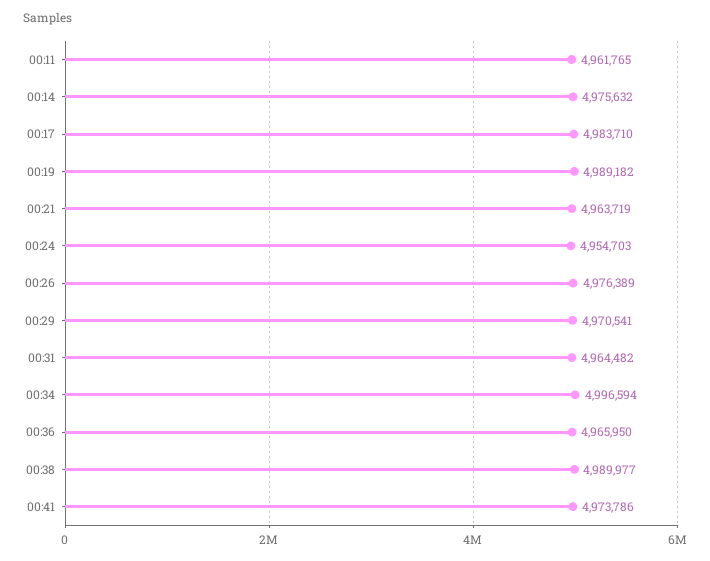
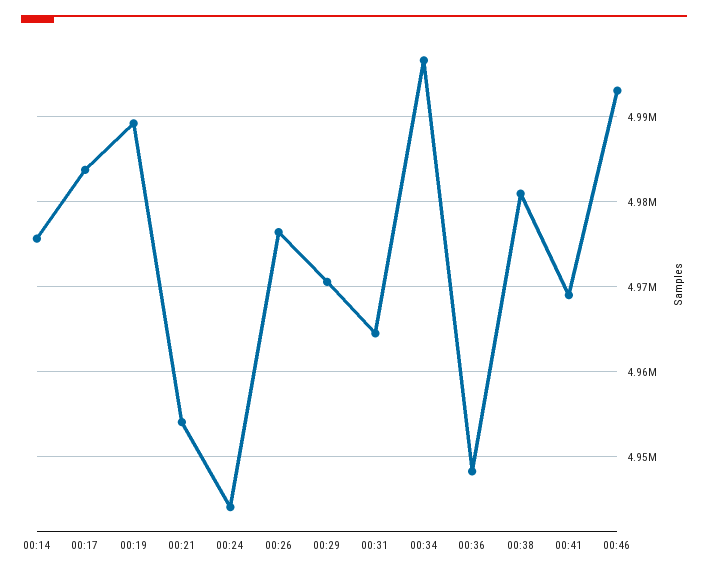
00:11: 4961765 -> none
00:21: 4963719 -> 4954000
00:24: 4954703 -> 4944000
00:36: 4965950 -> 4948000
00:38: 4989977 -> 4981000
00:41: 4973786 -> 4969000
00:46: none -> 4993000

